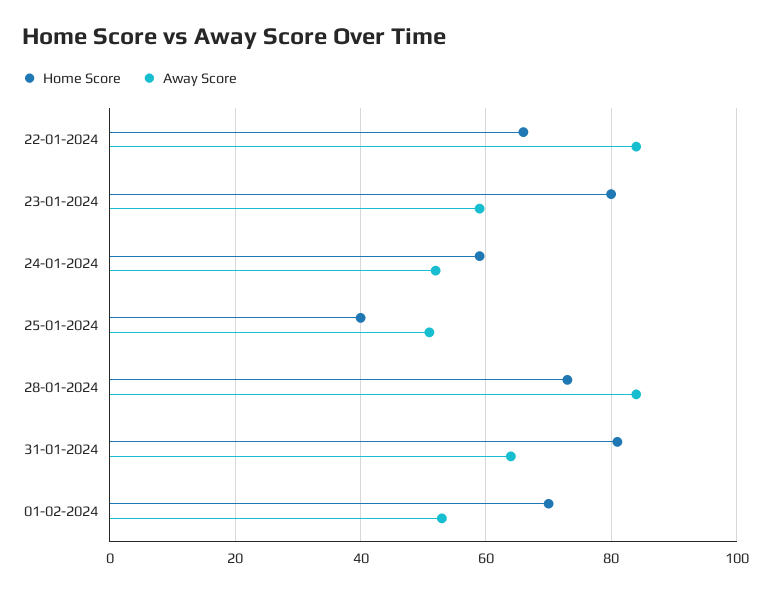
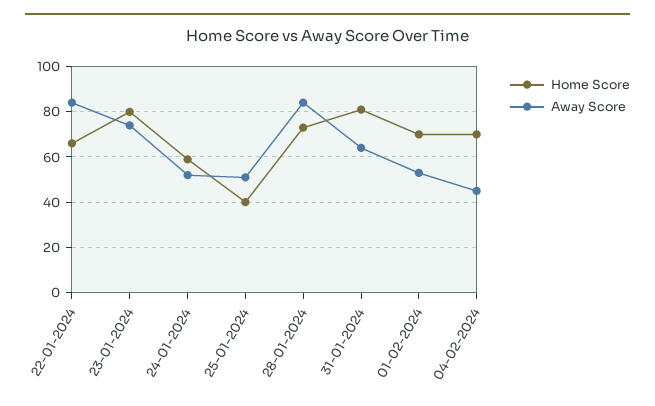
Away Score, 23-01-2024: 60 -> 75
Home Score, 04-02-2024: none -> 70
Away Score, 04-02-2024: none -> 45

